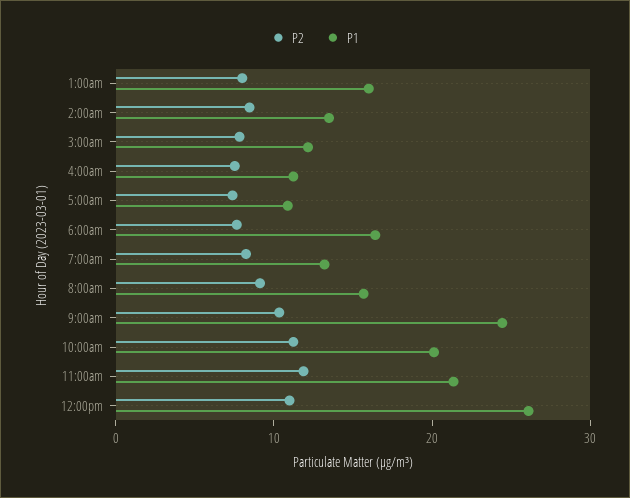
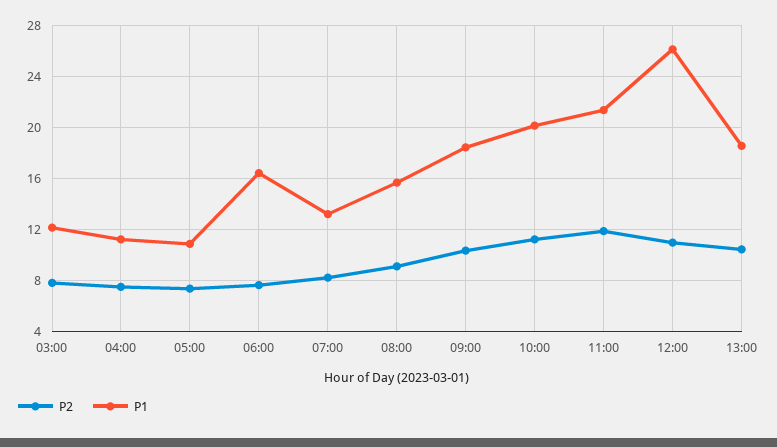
P2, 1:00am: 8 -> none
P1, 1:00am: 16 -> none
P2, 2:00am: 8 -> none
P1, 2:00am: 14 -> none
P1, 9:00am: 24 -> 18.5
P2, 13:00: none -> 10.5
P1, 13:00: none -> 18.5

